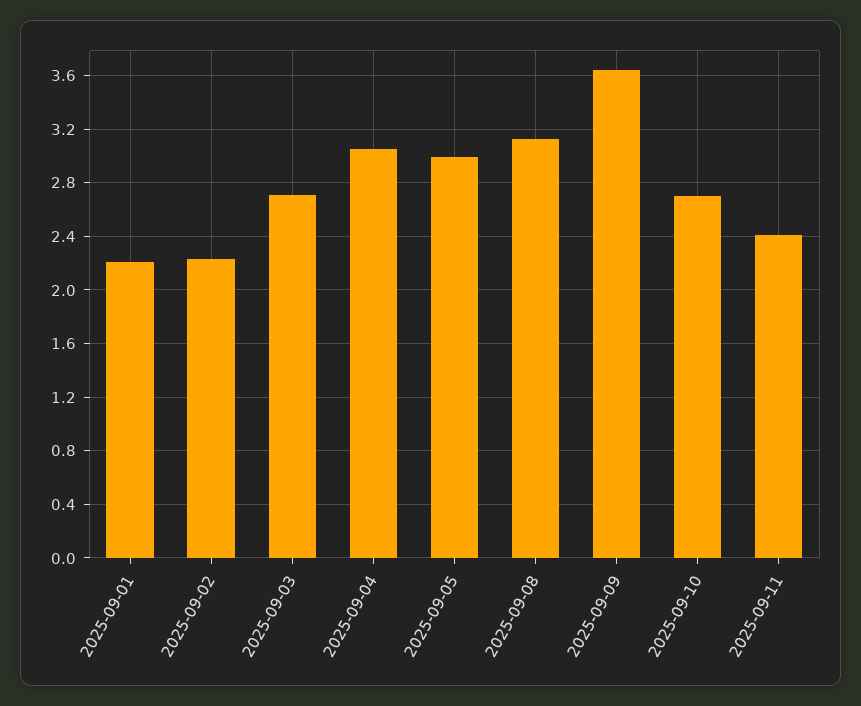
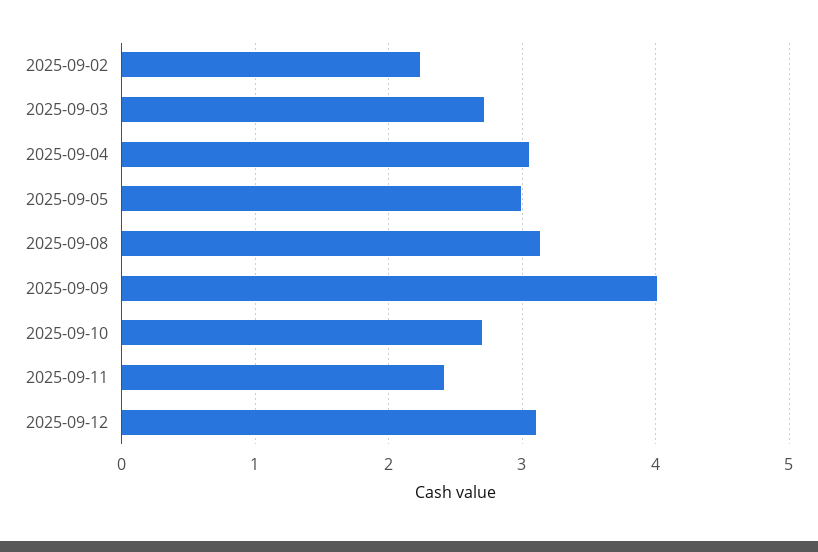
2025-09-01: 2.2 -> none
2025-09-09: 3.65 -> 4
2025-09-12: none -> 3.1

